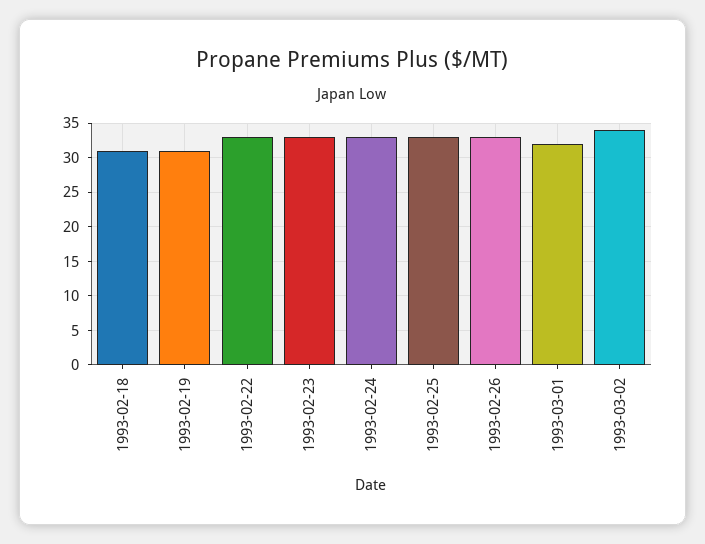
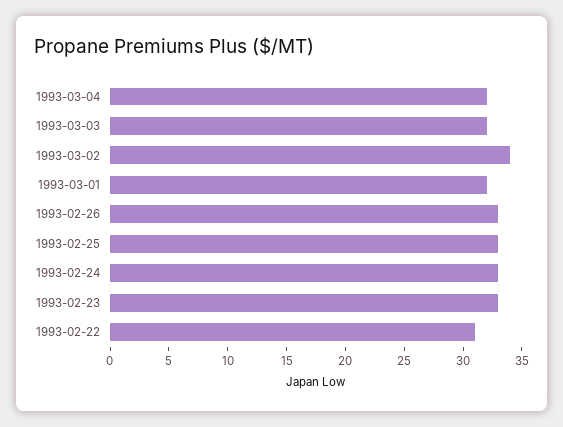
1993-02-18: 31 -> none
1993-02-19: 31 -> none
1993-02-22: 33 -> 31
1993-03-04: none -> 32
1993-03-03: none -> 32

